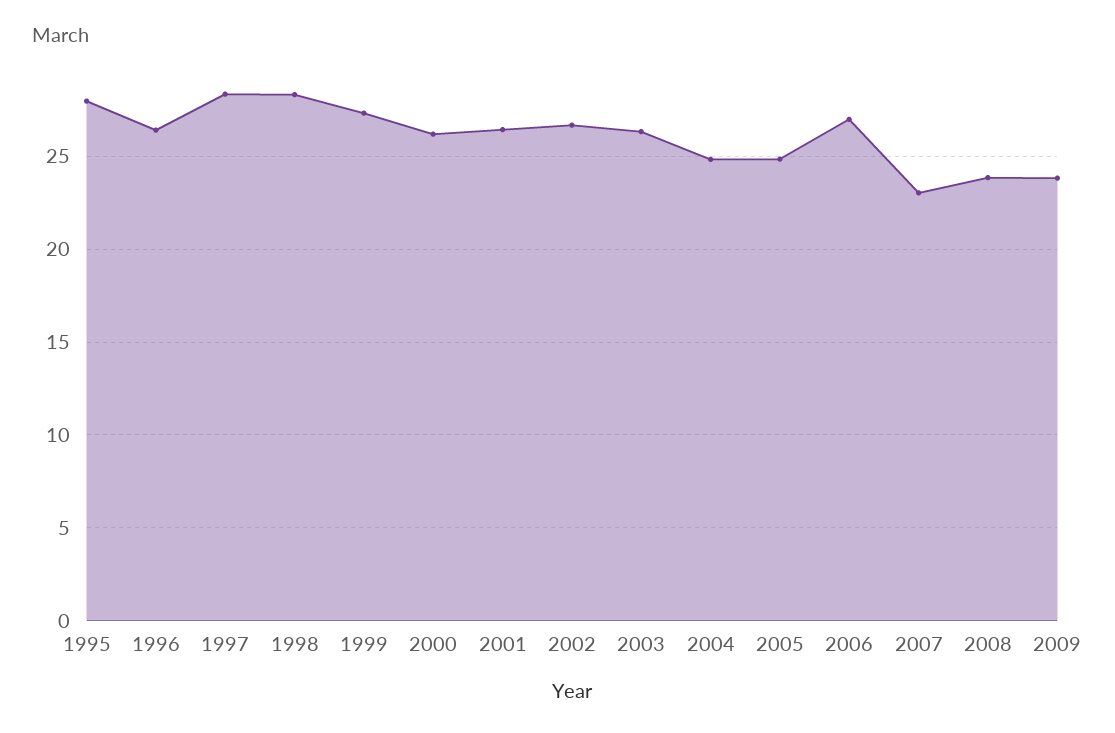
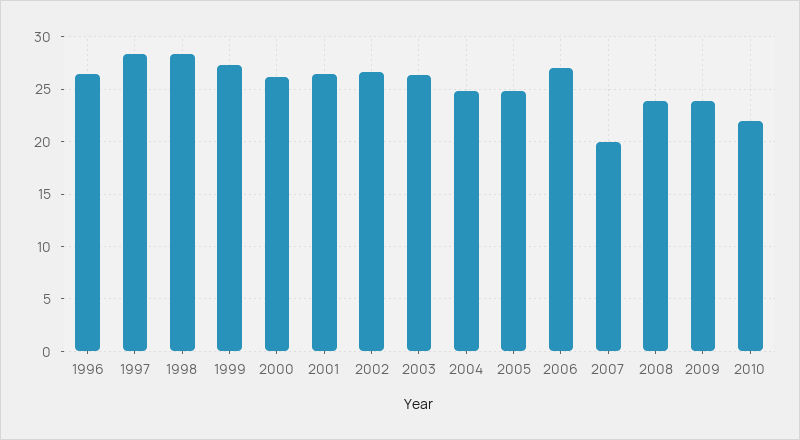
1995: 28 -> none
2007: 23 -> 20
2010: none -> 22

